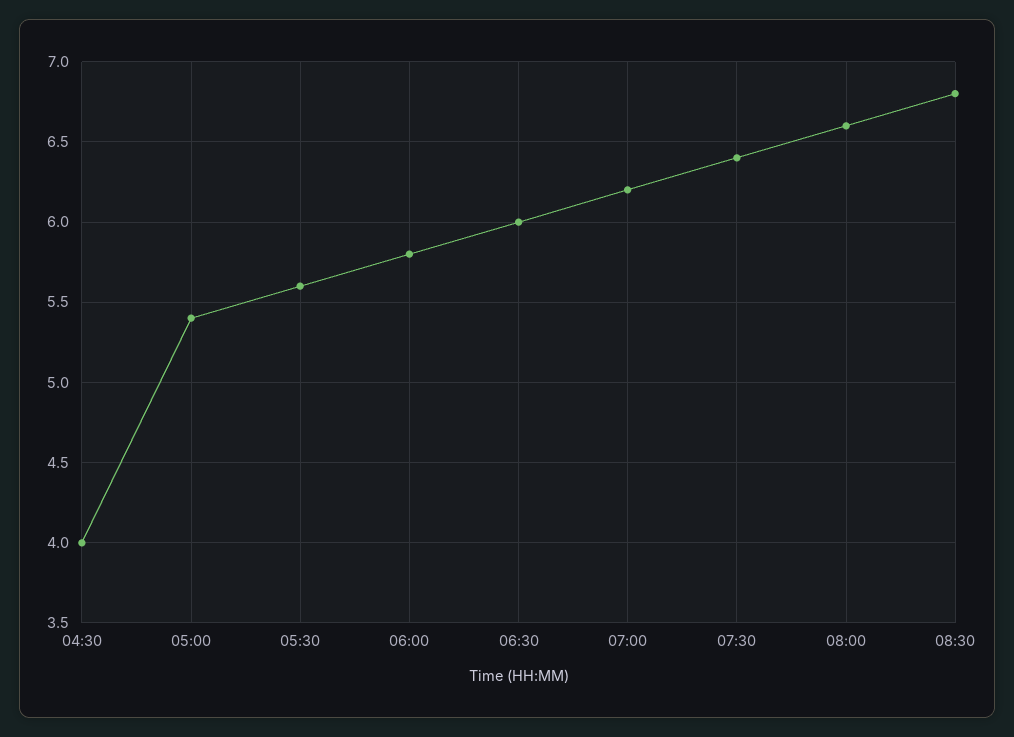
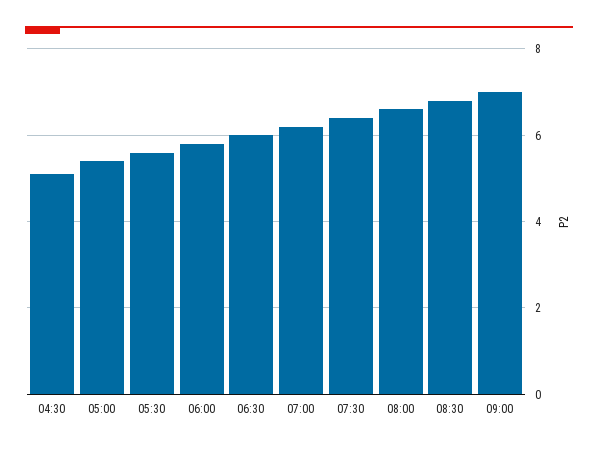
04:30: 4 -> 5
09:00: none -> 7

